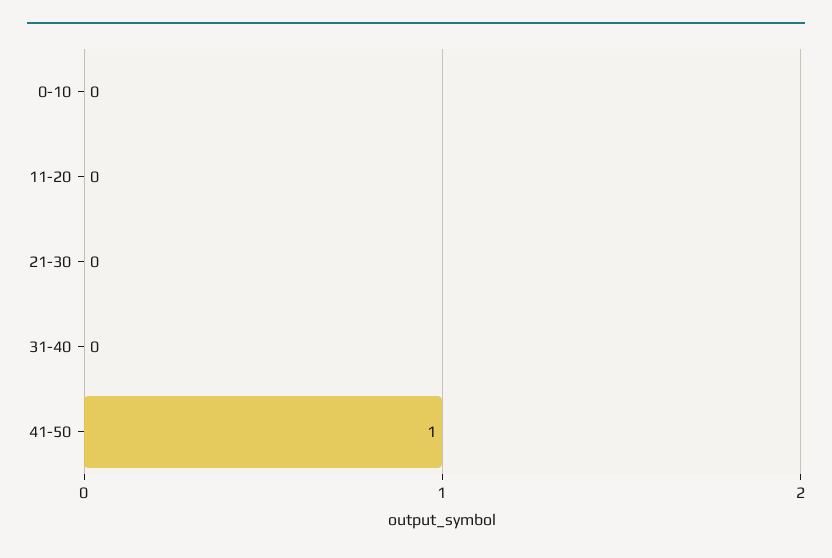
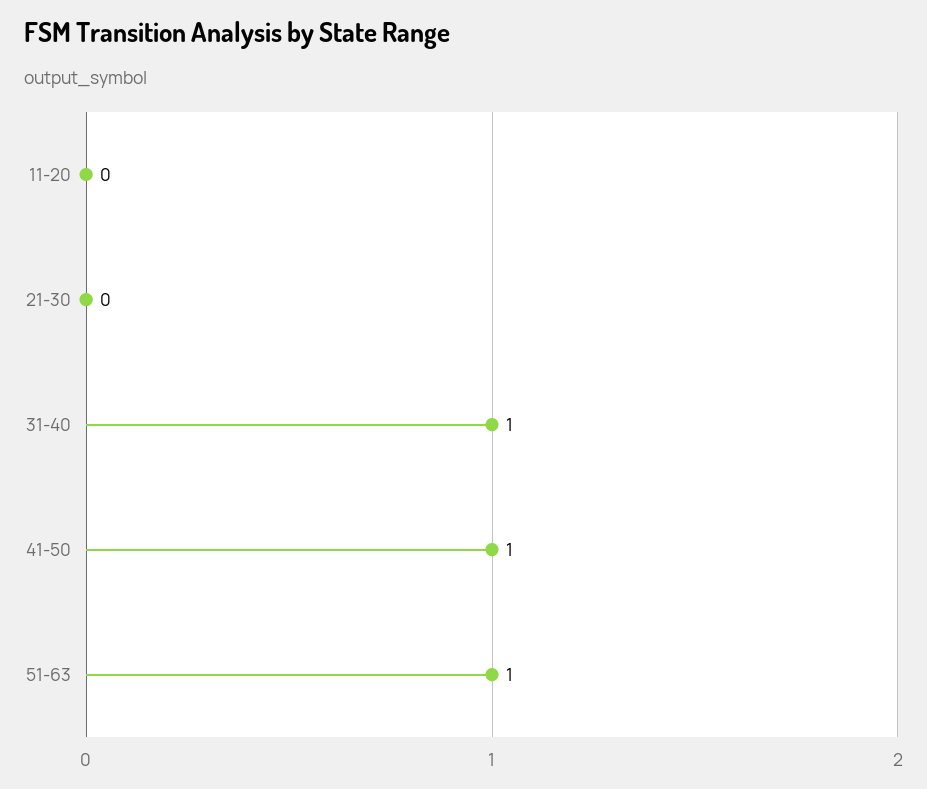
0-10: 0 -> none
31-40: 0 -> 1
51-63: none -> 1

